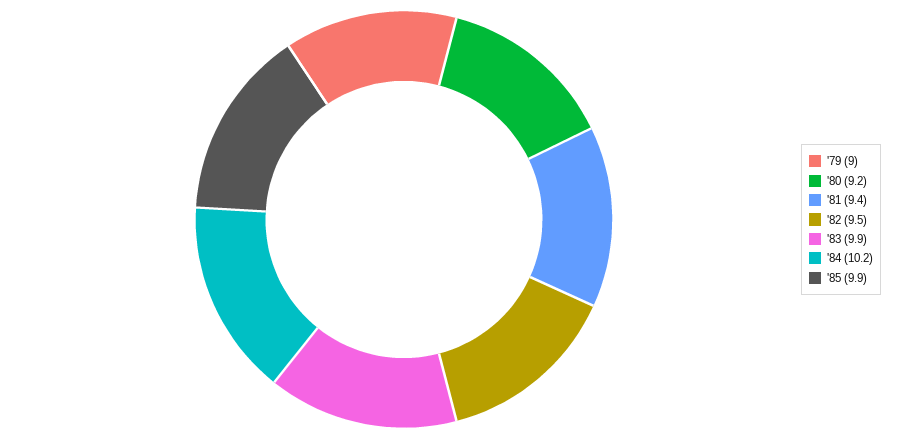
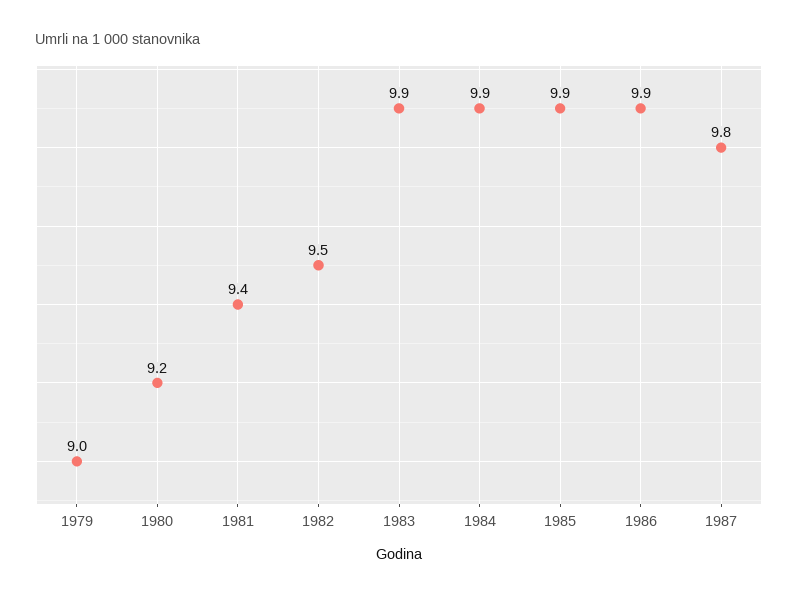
'84: 10.2 -> 9.9
1986: none -> 9.9
1987: none -> 9.8

